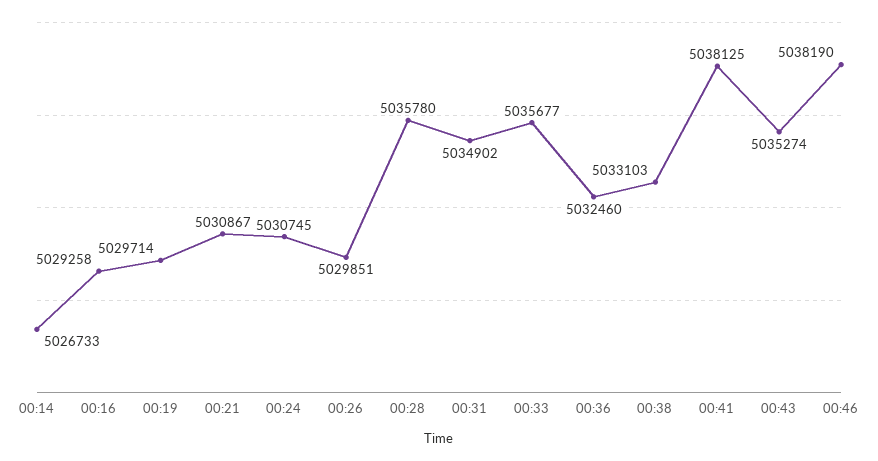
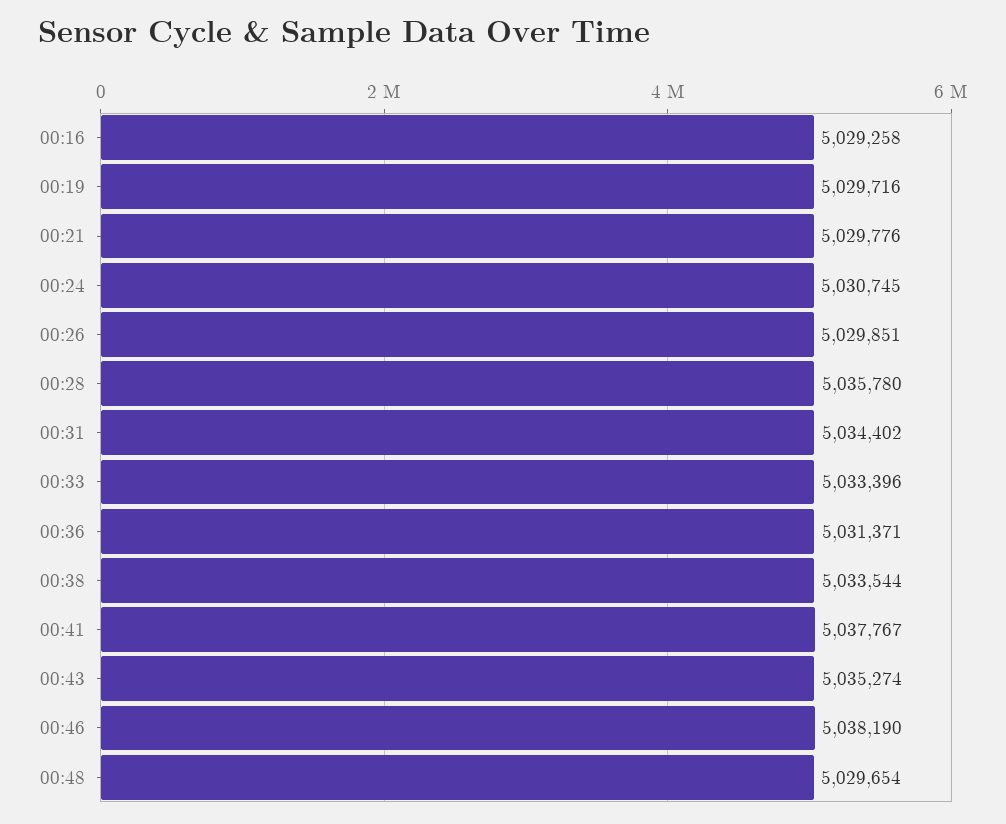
00:14: 5026733 -> none
00:19: 5029714 -> 5029716
00:21: 5030867 -> 5029776
00:31: 5034902 -> 5034402
00:33: 5035677 -> 5033396
00:36: 5032460 -> 5031371
00:38: 5033103 -> 5033544
00:41: 5038125 -> 5037767
00:48: none -> 5029654

